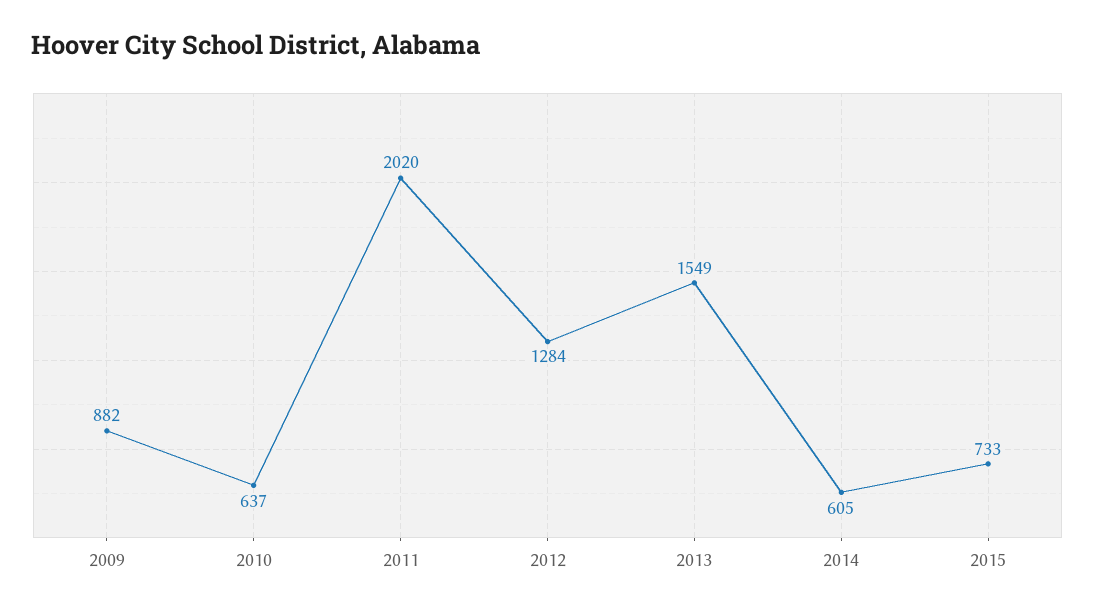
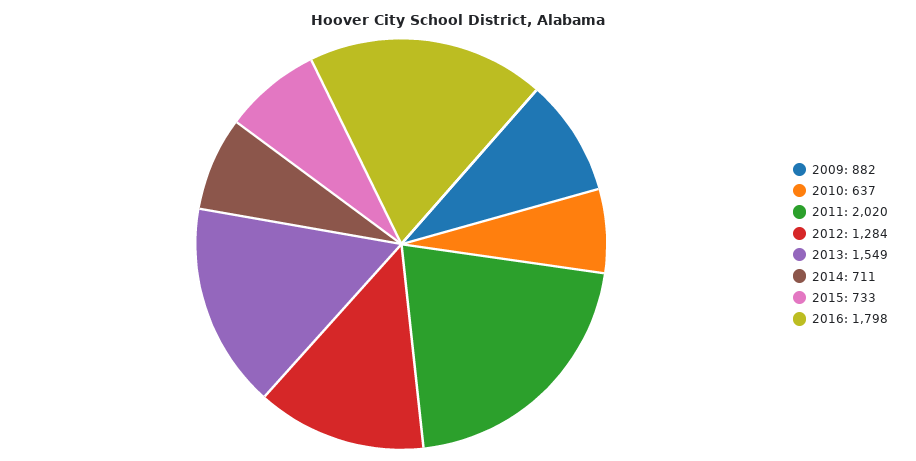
2014: 605 -> 711
2016: none -> 1798

